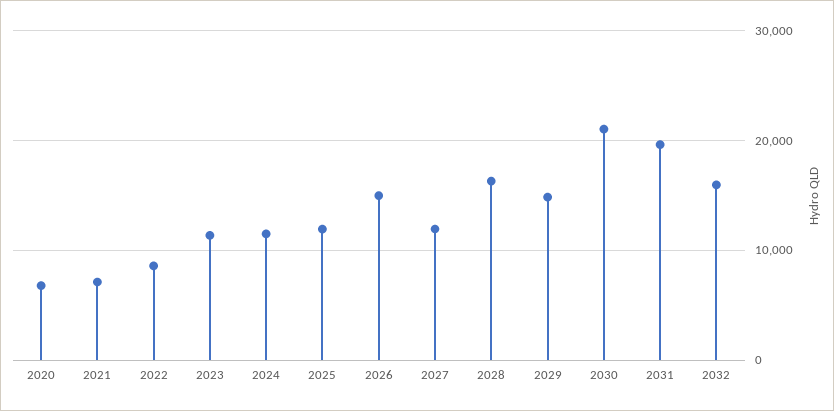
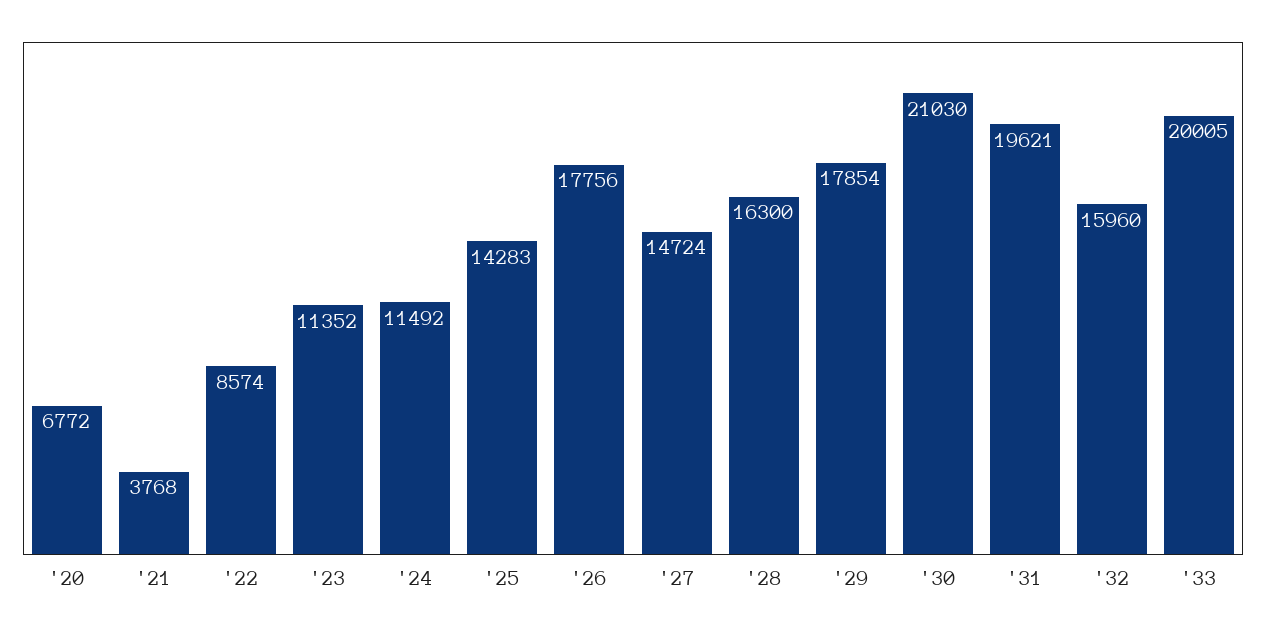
2021: 7000 -> 3768
2025: 12000 -> 14283
2026: 15000 -> 17756
2027: 12000 -> 14724
2029: 15000 -> 17854
'33: none -> 20005

